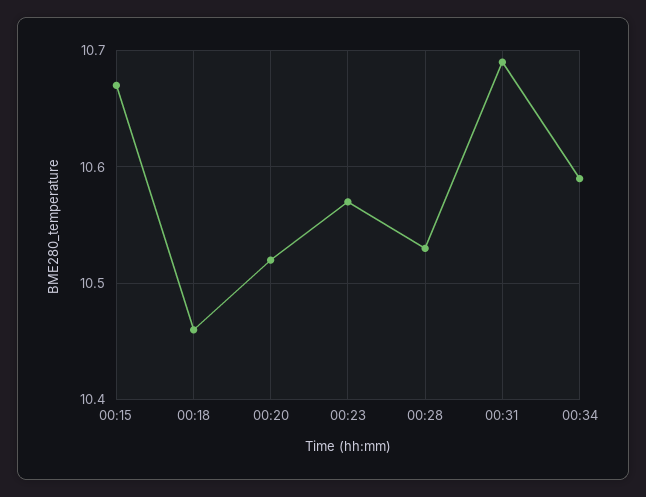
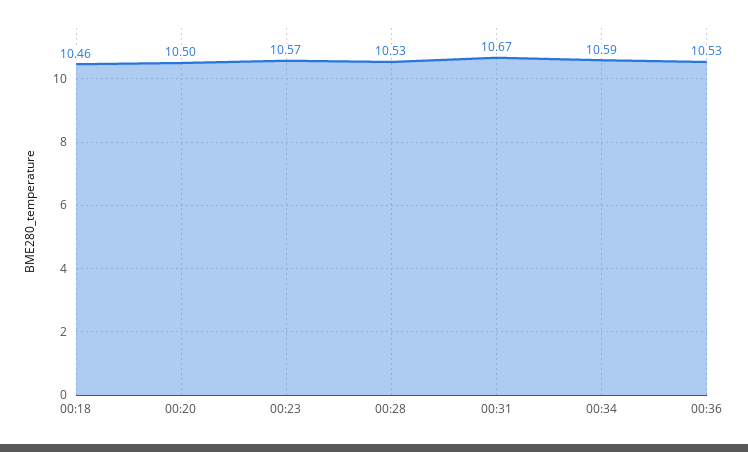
00:15: 10.67 -> none
00:20: 10.52 -> 10.5
00:31: 10.69 -> 10.67
00:36: none -> 10.53

